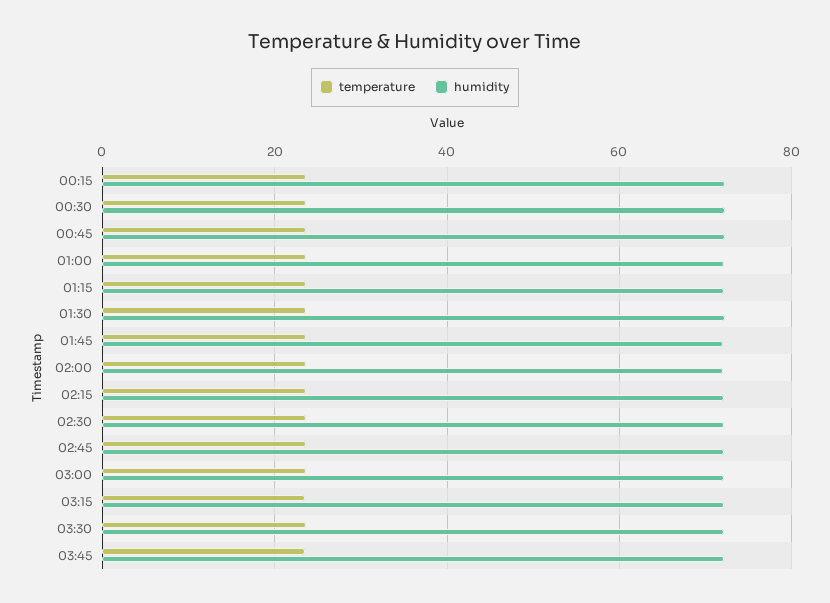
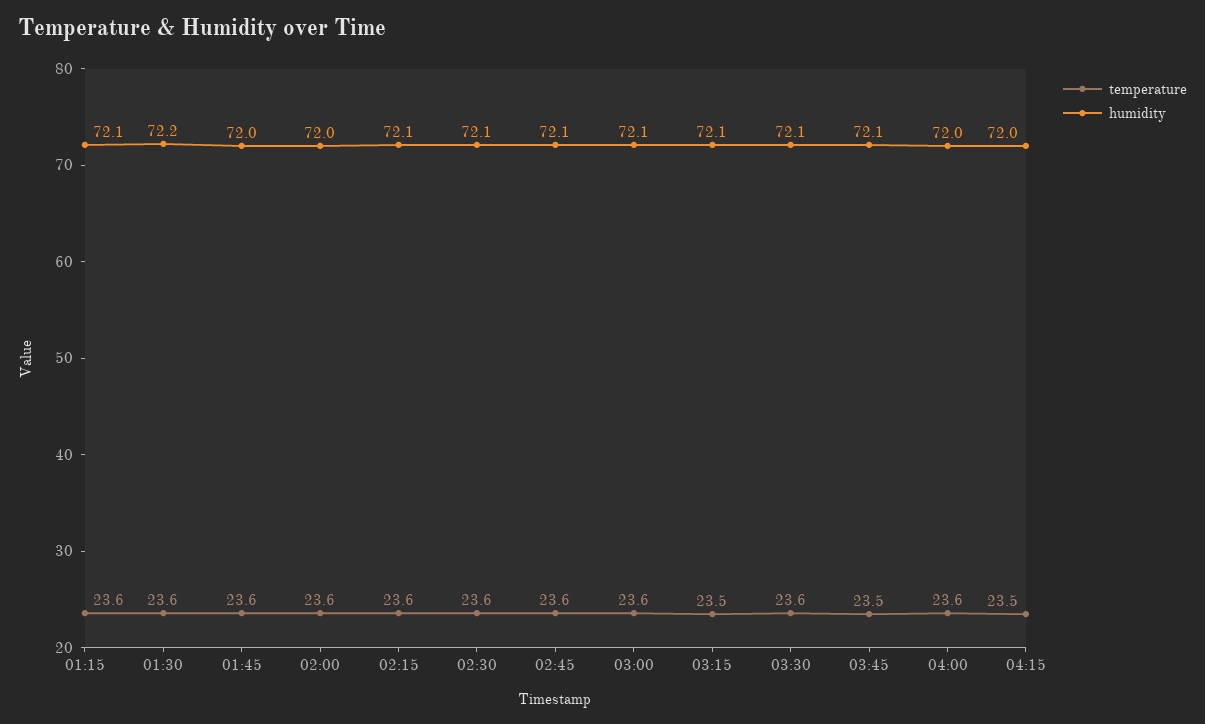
temperature, 00:15: 24 -> none
humidity, 00:15: 72 -> none
temperature, 00:30: 24 -> none
humidity, 00:30: 72 -> none
temperature, 00:45: 24 -> none
humidity, 00:45: 72 -> none
temperature, 01:00: 24 -> none
humidity, 01:00: 72 -> none
temperature, 04:00: none -> 23.6
humidity, 04:00: none -> 72
temperature, 04:15: none -> 23.5
humidity, 04:15: none -> 72

